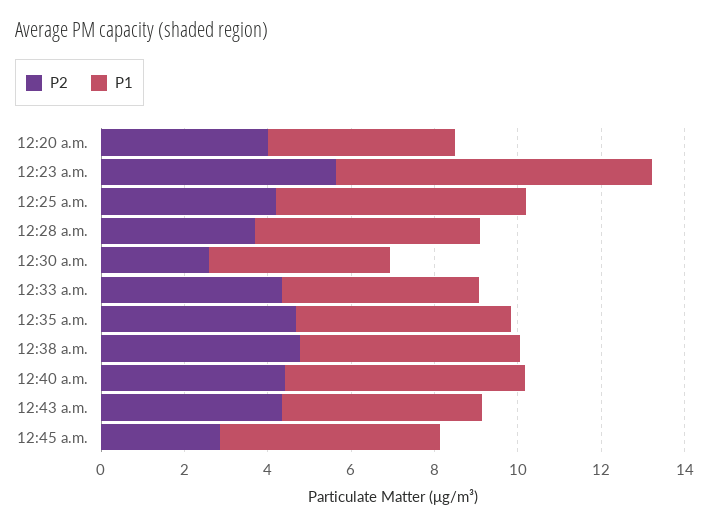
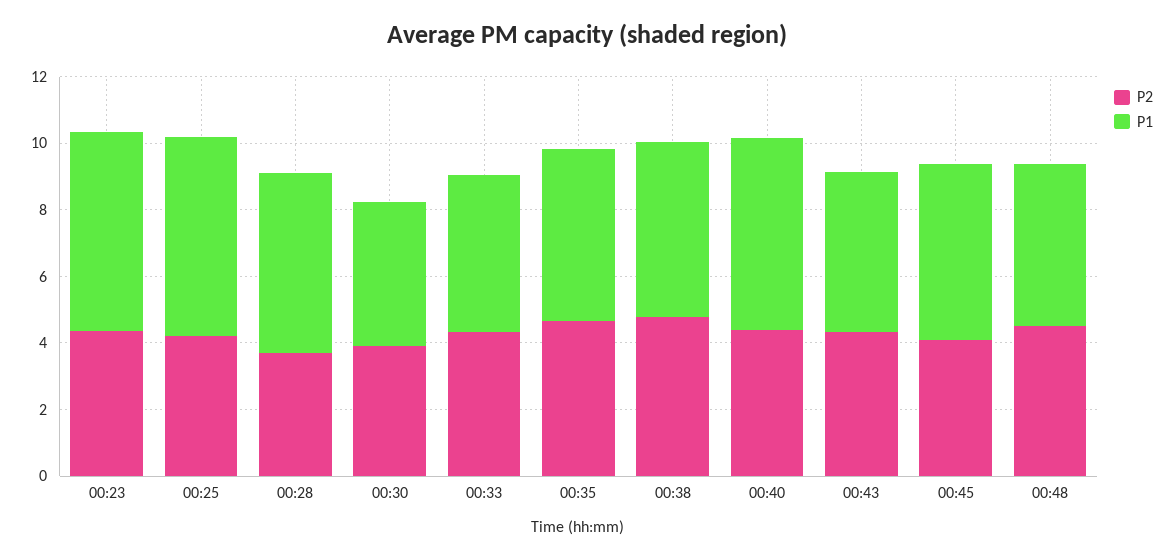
P2, 12:20 a.m.: 4 -> none
P1, 12:20 a.m.: 4.5 -> none
P2, 12:23 a.m.: 5.5 -> 4.5
P1, 12:23 a.m.: 7.5 -> 6
P2, 12:30 a.m.: 2.5 -> 4
P2, 12:45 a.m.: 3 -> 4
P2, 00:48: none -> 4.5
P1, 00:48: none -> 5

